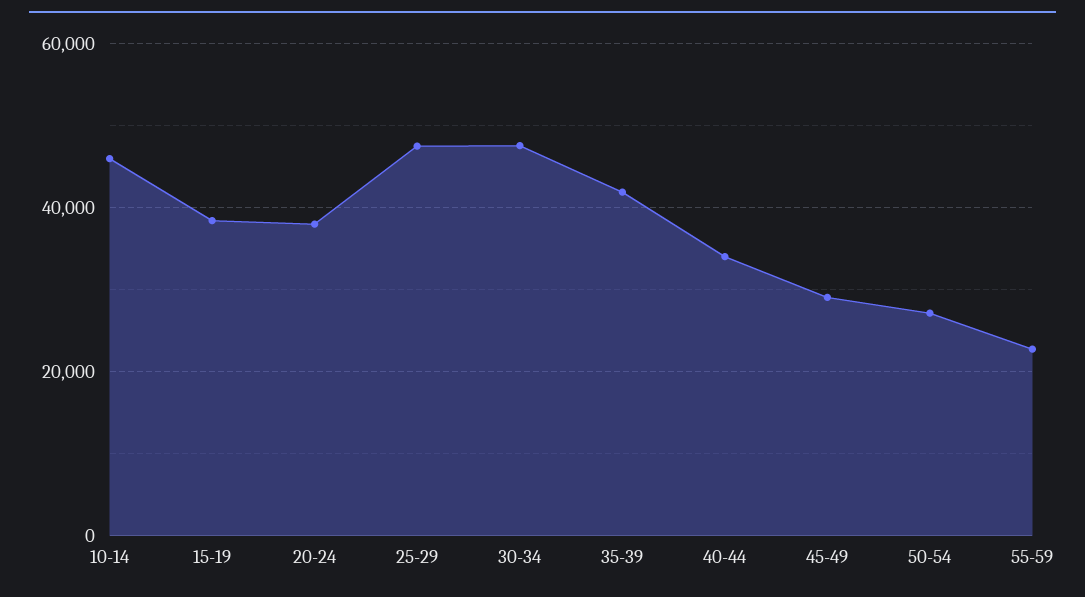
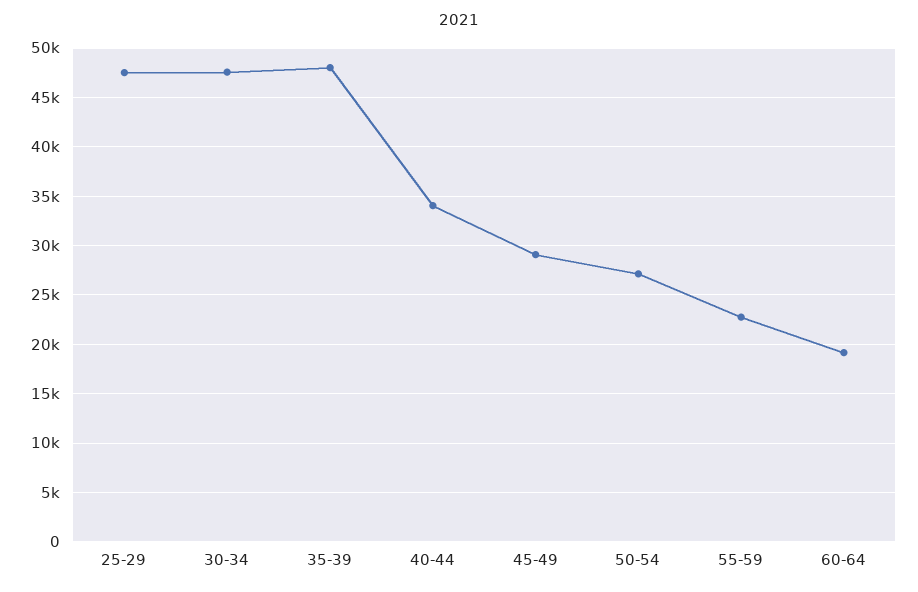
10-14: 46000 -> none
15-19: 38000 -> none
20-24: 38000 -> none
35-39: 42000 -> 48000
60-64: none -> 19000

